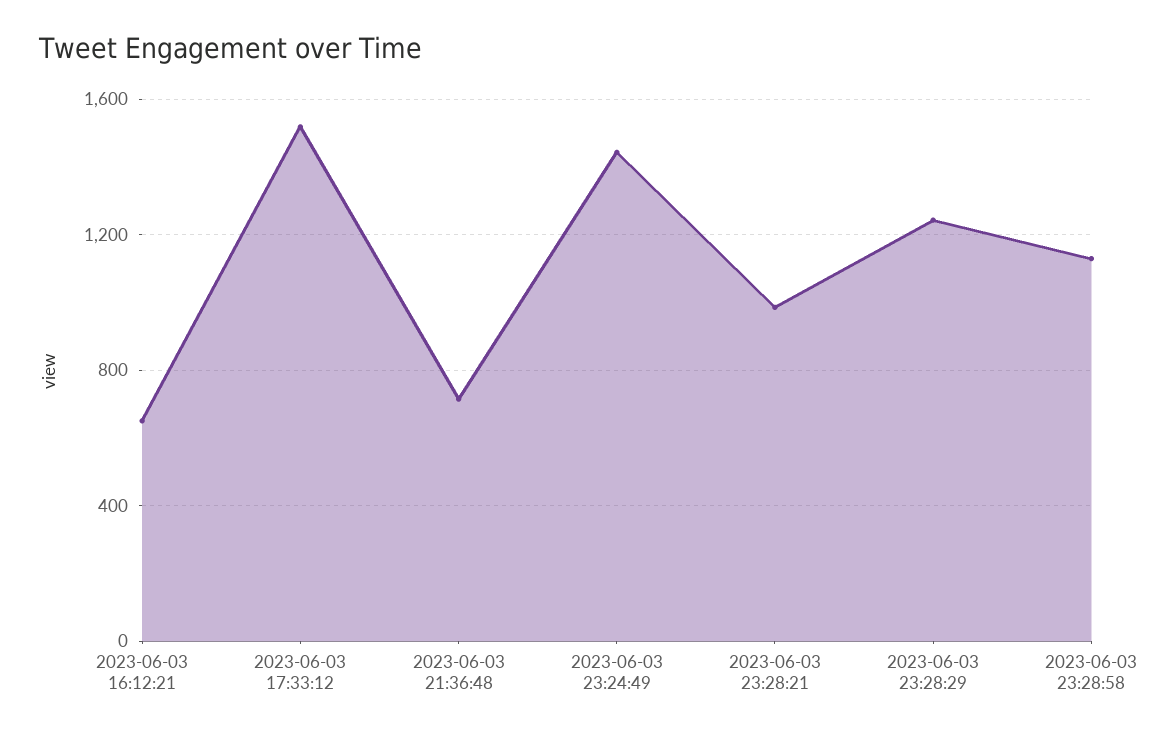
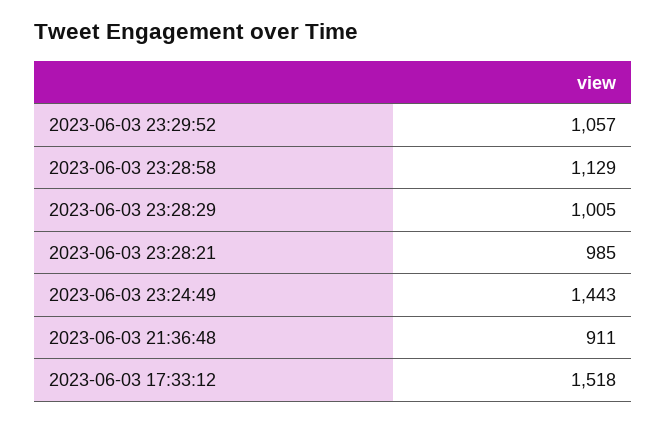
2023-06-03 16:12:21: 650 -> none
2023-06-03 21:36:48: 700 -> 911
2023-06-03 23:28:29: 1250 -> 1005
2023-06-03 23:29:52: none -> 1057

